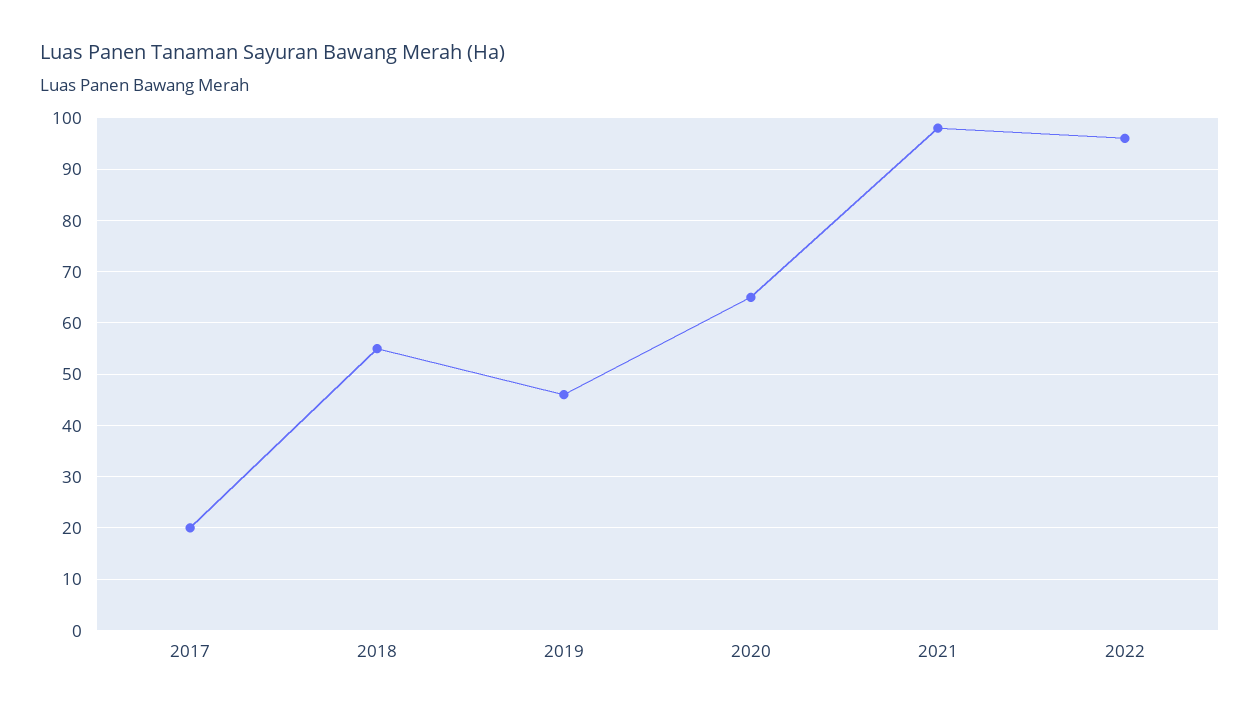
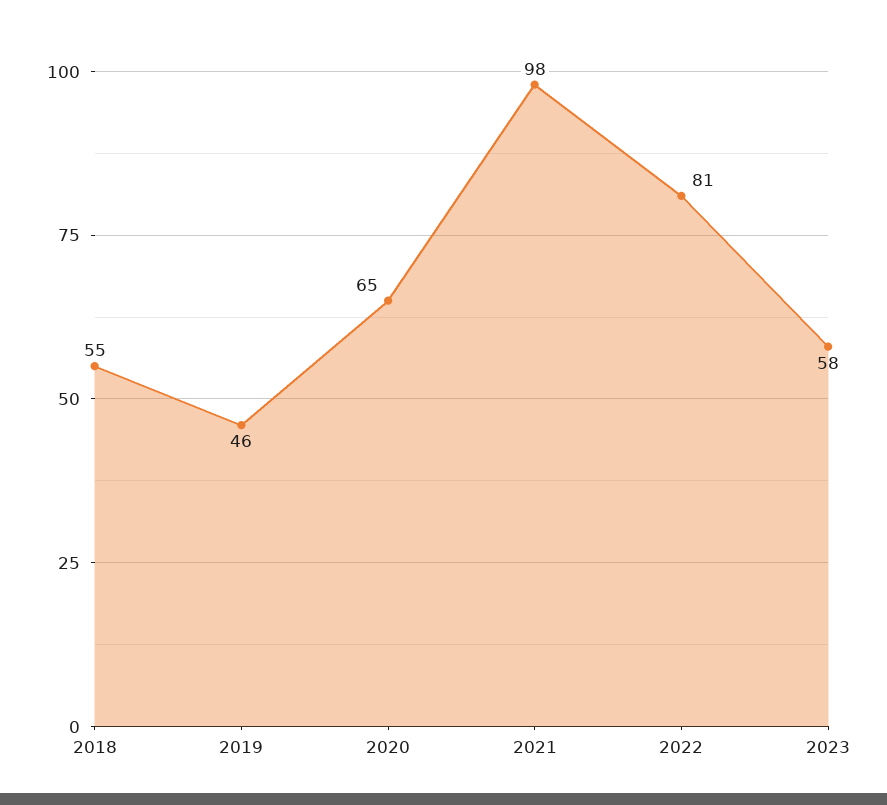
2017: 20 -> none
2022: 95 -> 81
2023: none -> 58

